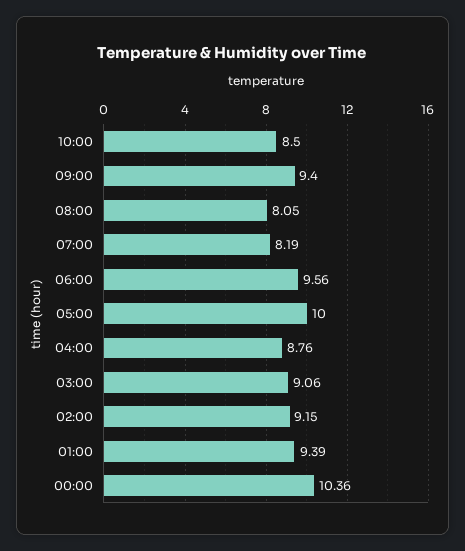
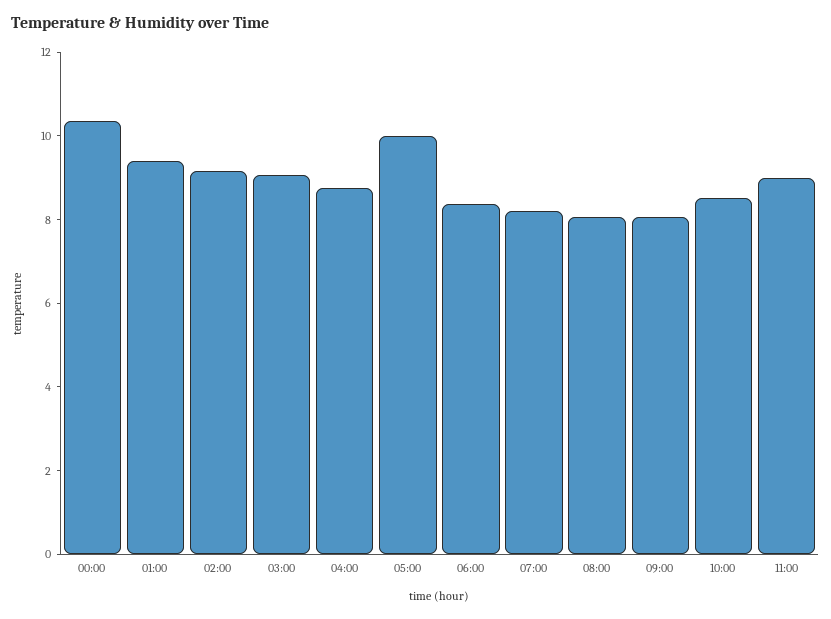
09:00: 9.4 -> 8
06:00: 9.56 -> 8.5
11:00: none -> 9

